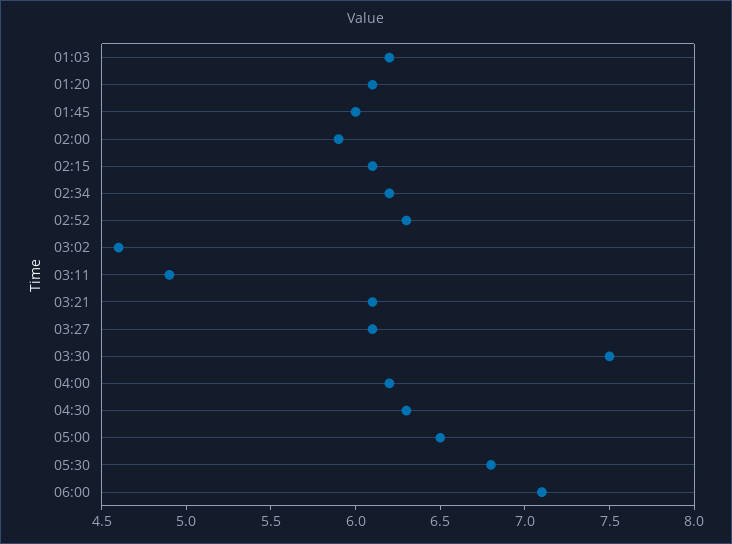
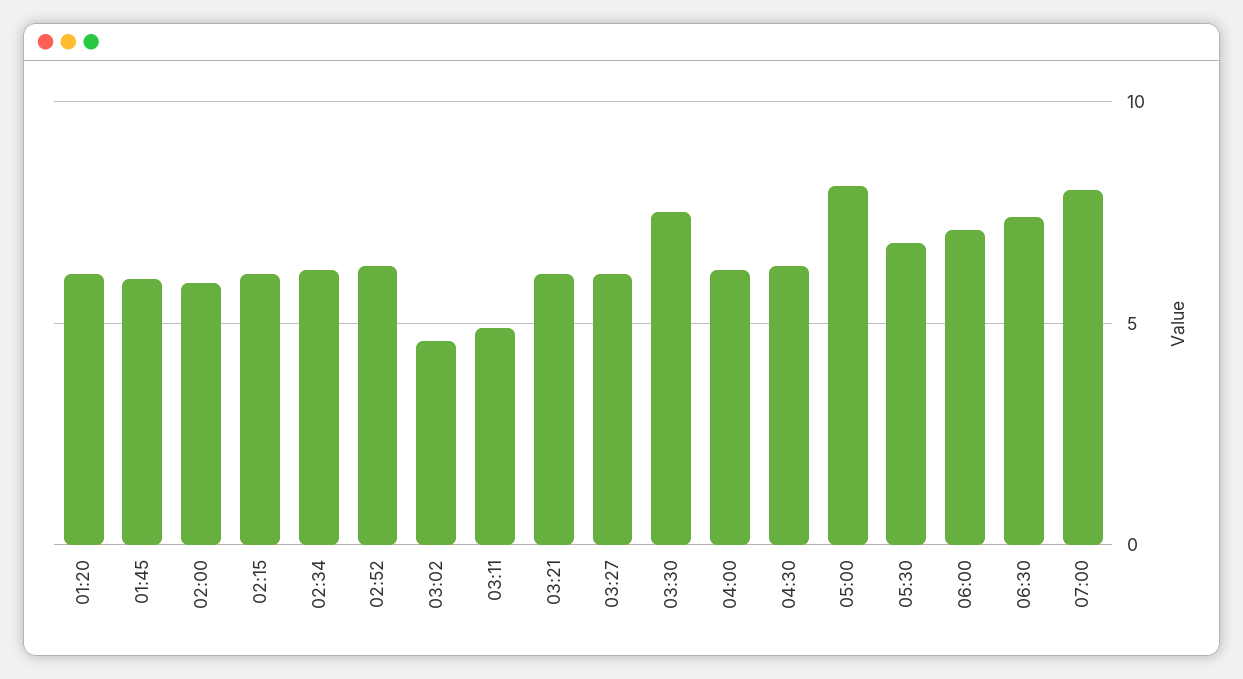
01:03: 6.2 -> none
05:00: 6.5 -> 8
06:30: none -> 7.5
07:00: none -> 8

